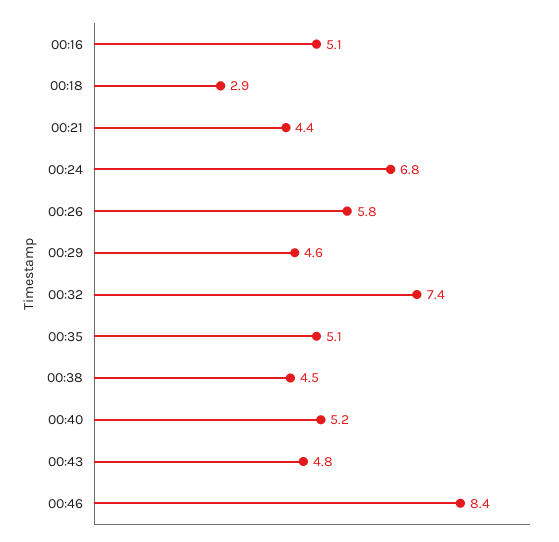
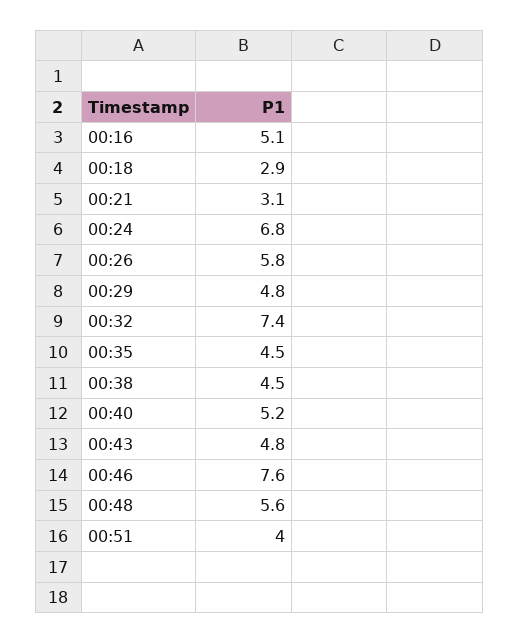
00:21: 4.4 -> 3.1
00:29: 4.6 -> 4.8
00:35: 5.1 -> 4.5
00:46: 8.4 -> 7.6
00:48: none -> 5.6
00:51: none -> 4

